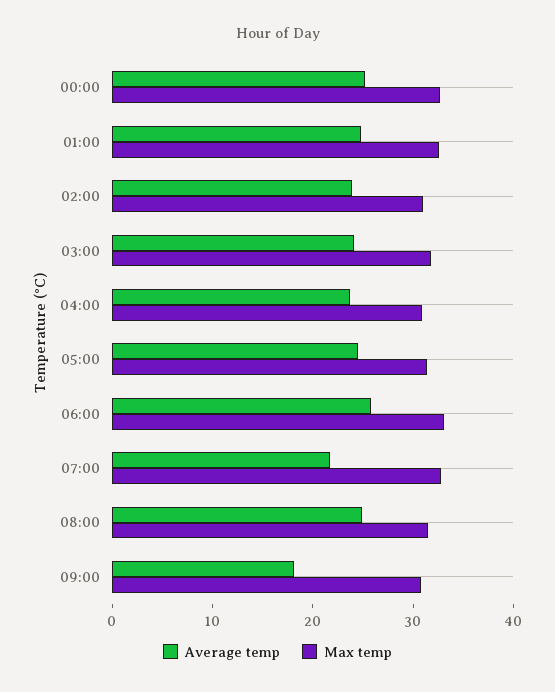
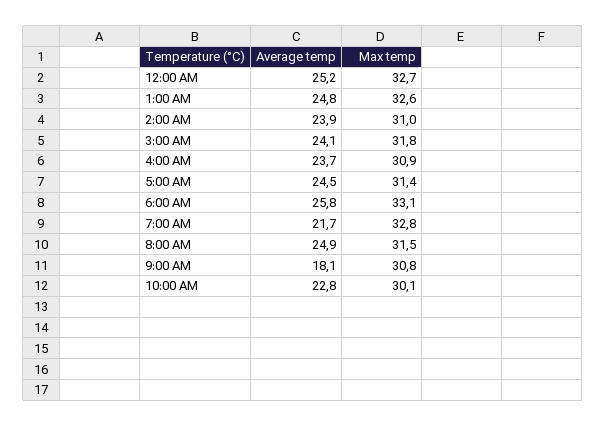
Average temp, 10:00 AM: none -> 22.8
Max temp, 10:00 AM: none -> 30.1

